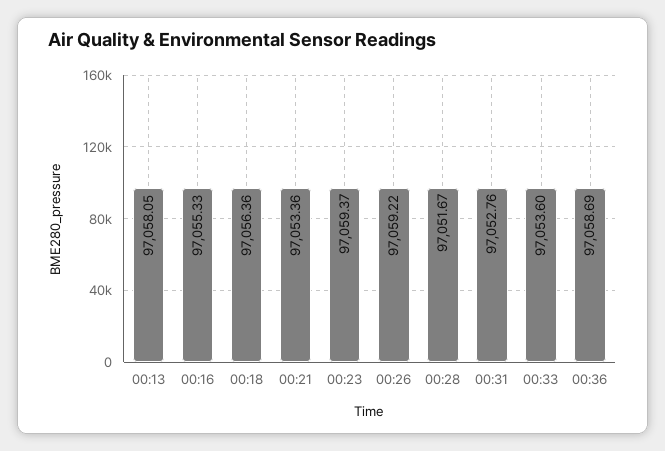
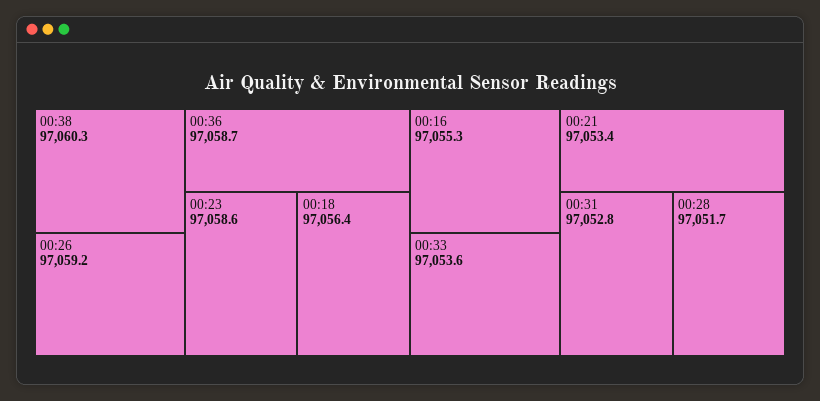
00:13: 97058.05 -> none
00:23: 97059.37 -> 97058.6
00:38: none -> 97060.3

